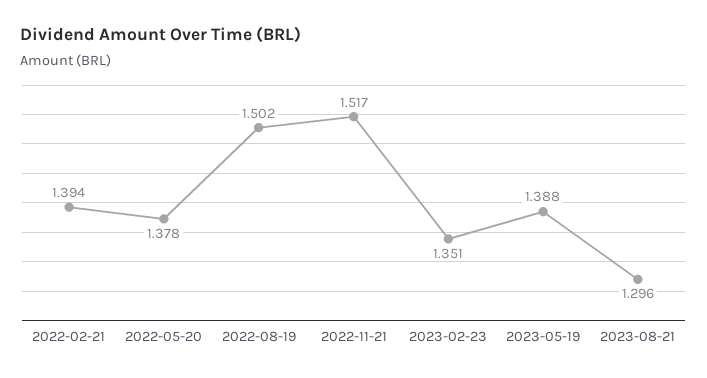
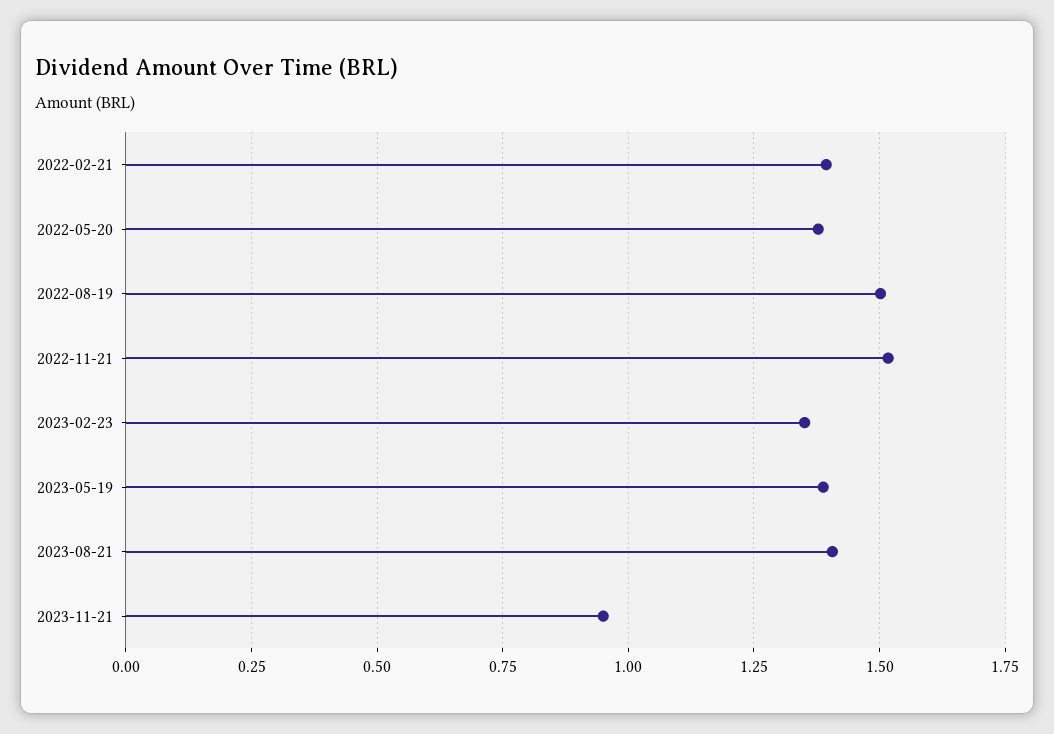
2023-08-21: 1.296 -> 1.4
2023-11-21: none -> 0.95

